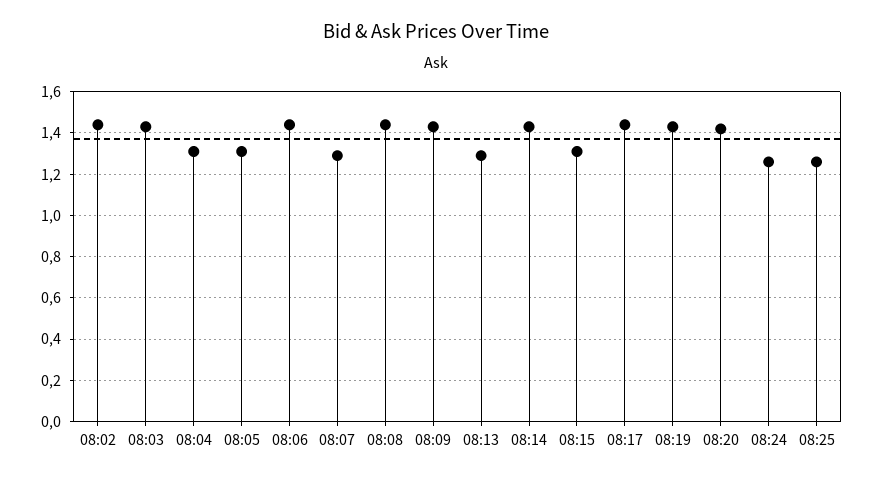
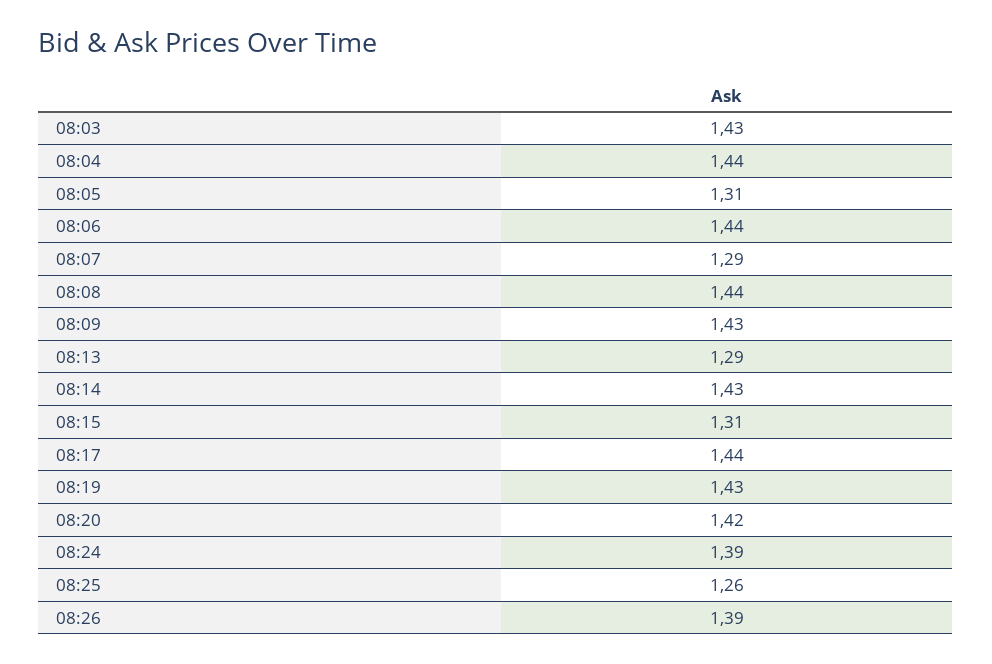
08:02: 1.45 -> none
08:04: 1.3 -> 1.44
08:24: 1.25 -> 1.39
08:26: none -> 1.39

